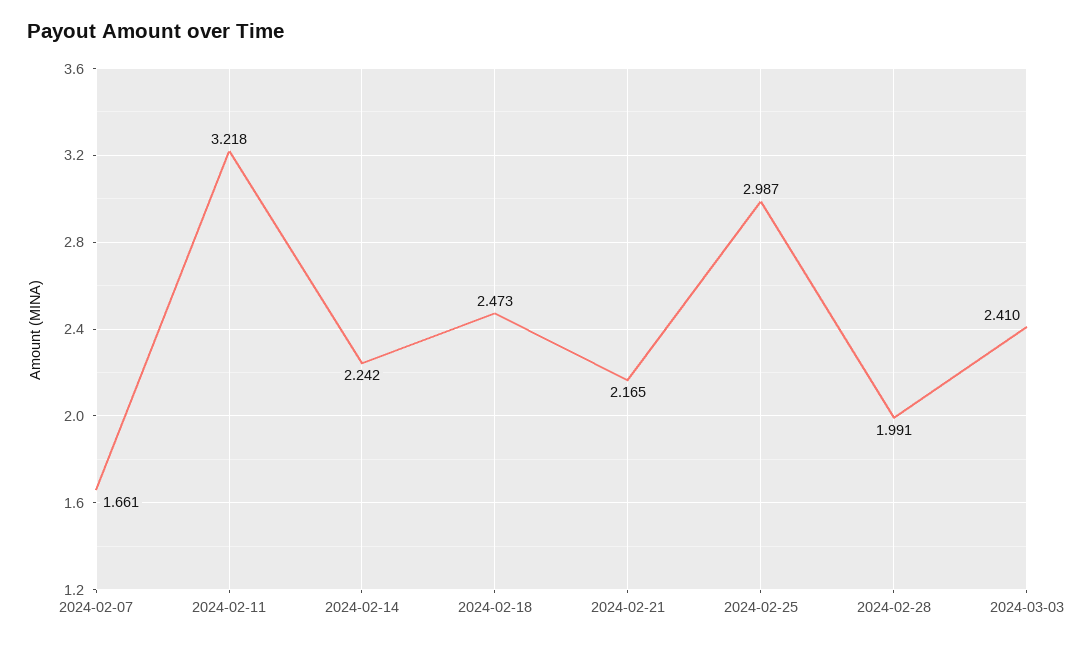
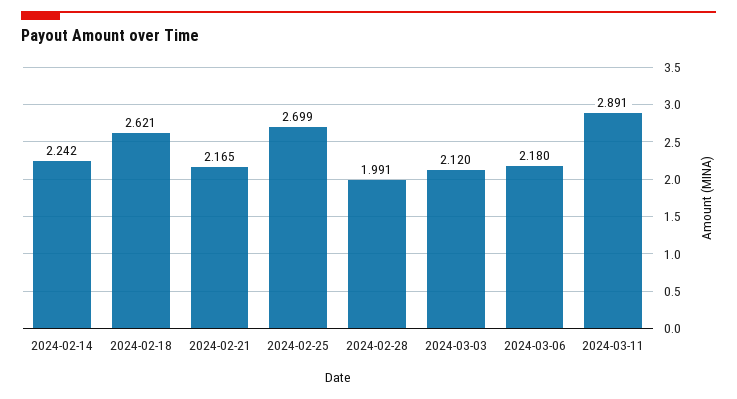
2024-02-07: 1.661 -> none
2024-02-11: 3.218 -> none
2024-02-18: 2.473 -> 2.621
2024-02-25: 2.987 -> 2.699
2024-03-03: 2.41 -> 2.12
2024-03-06: none -> 2.18
2024-03-11: none -> 2.891

